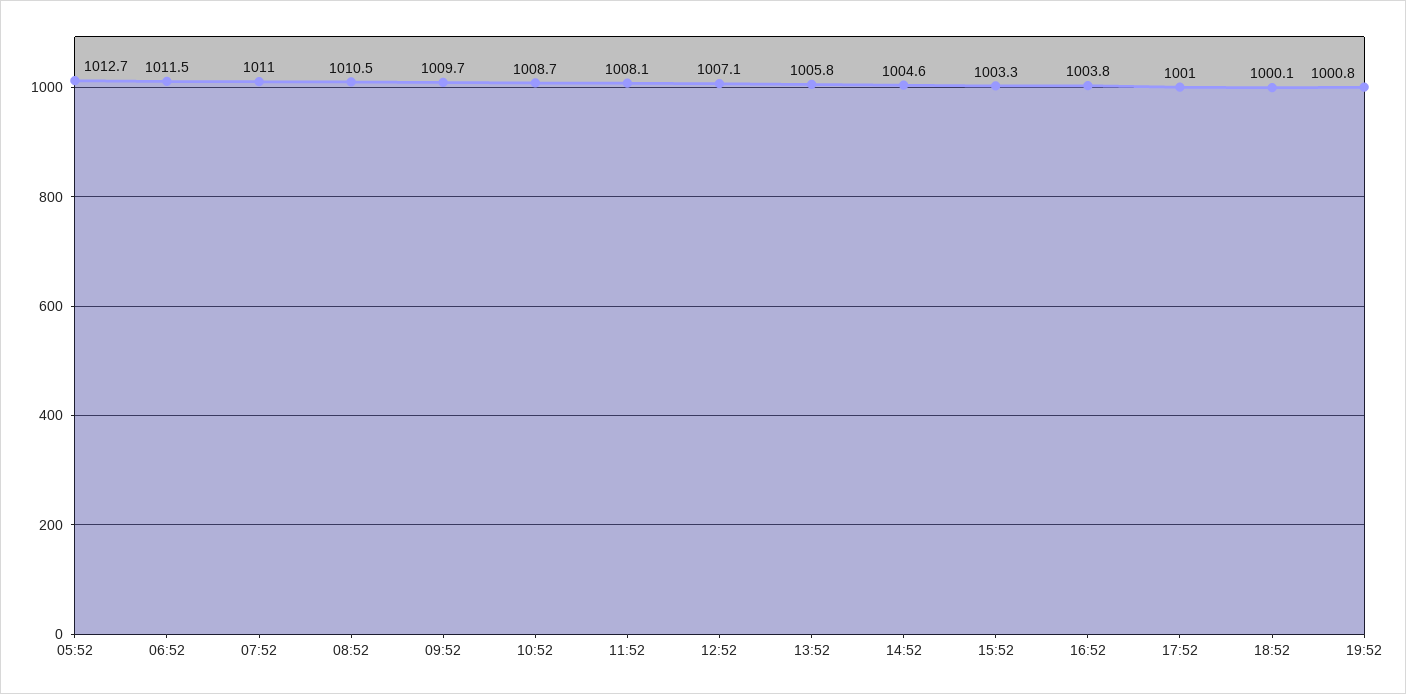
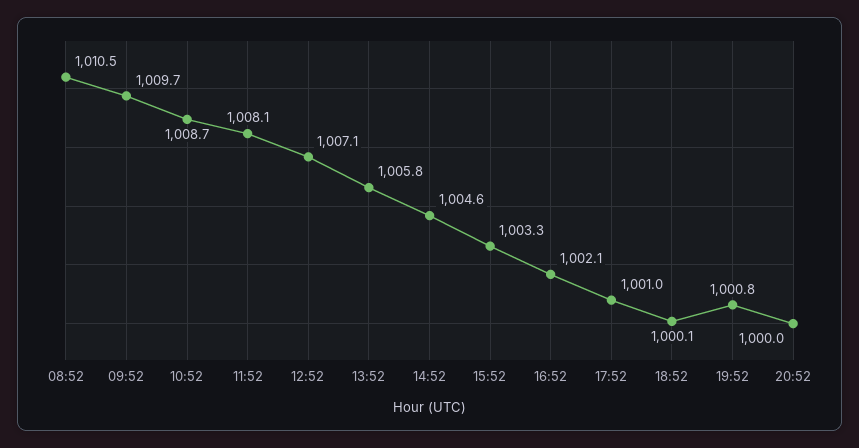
05:52: 1012.7 -> none
06:52: 1011.5 -> none
07:52: 1011 -> none
16:52: 1003.8 -> 1002.1
20:52: none -> 1000

